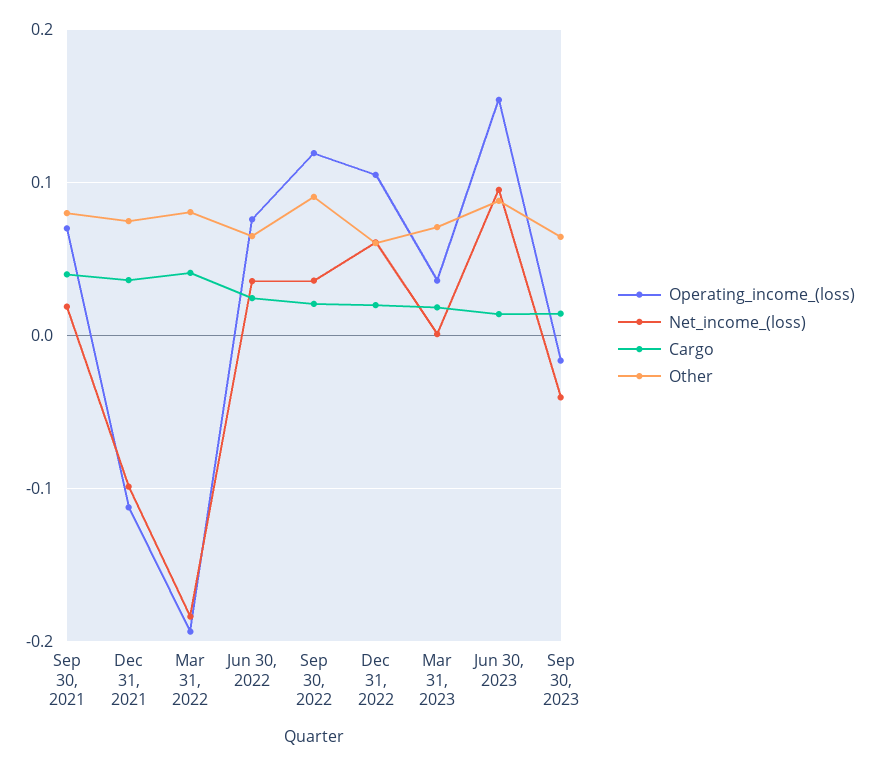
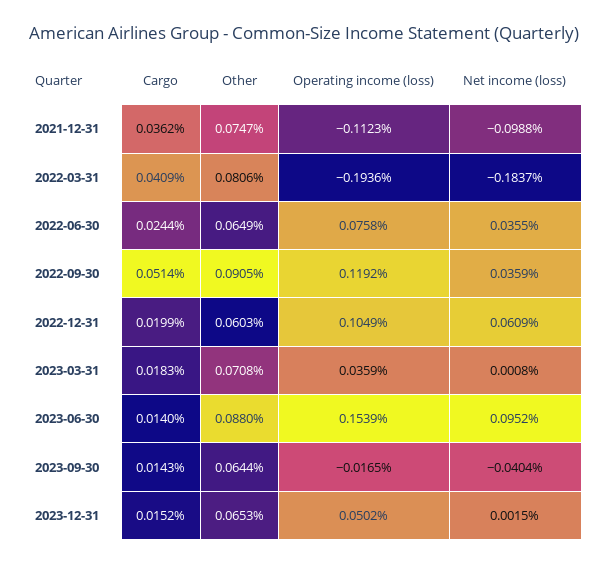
Operating_income_(loss), Sep 30, 2021: 0.07 -> none
Net_income_(loss), Sep 30, 2021: 0.02 -> none
Cargo, Sep 30, 2021: 0.04 -> none
Other, Sep 30, 2021: 0.08 -> none
Cargo, Sep 30, 2022: 0.02 -> 0.0514
Cargo, 2023-12-31: none -> 0.0152
Other, 2023-12-31: none -> 0.0653
Operating_income_(loss), 2023-12-31: none -> 0.0502
Net_income_(loss), 2023-12-31: none -> 0.0015

